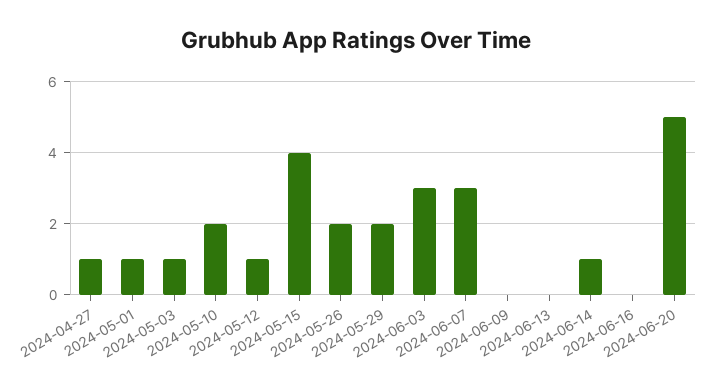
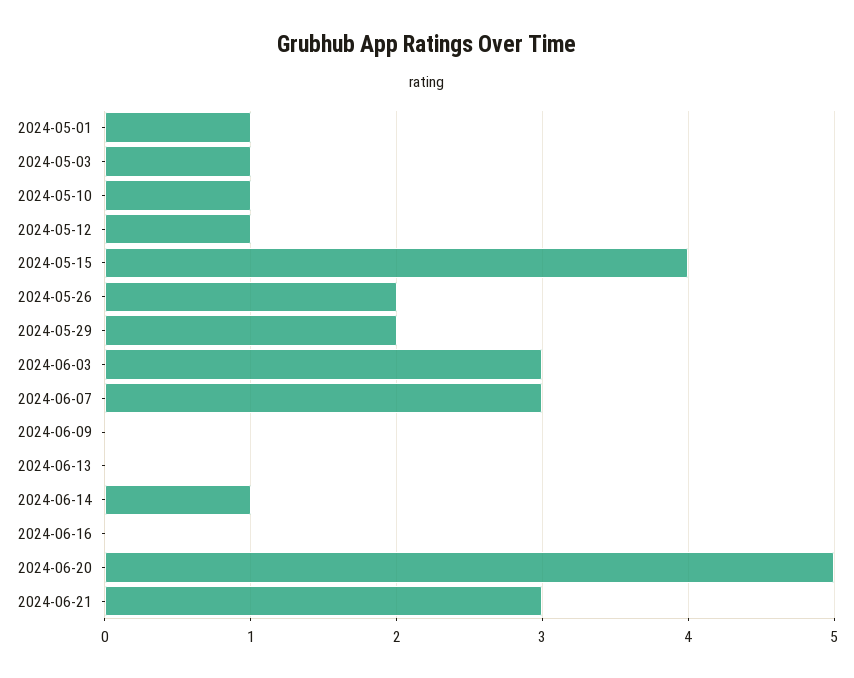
2024-04-27: 1 -> none
2024-05-10: 2 -> 1
2024-06-21: none -> 3

